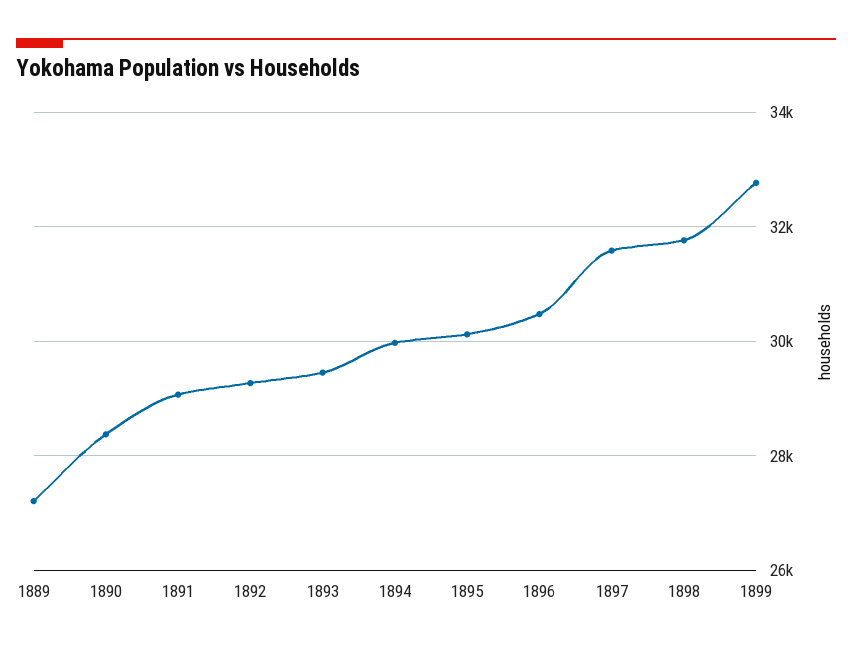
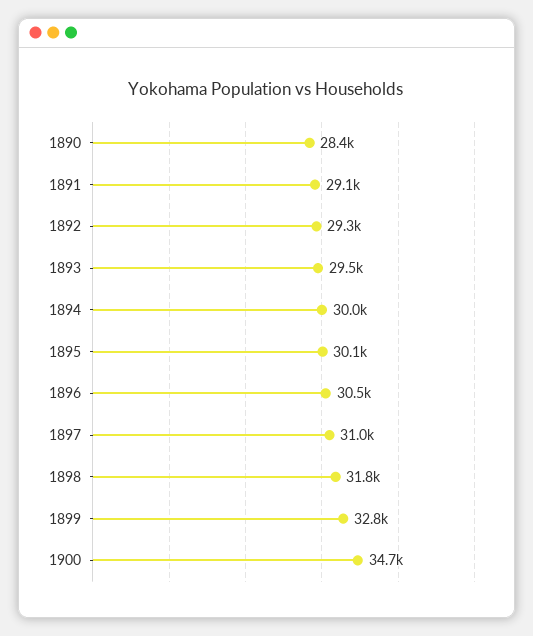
1889: 27200 -> none
1897: 31600 -> 31000
1900: none -> 34700

